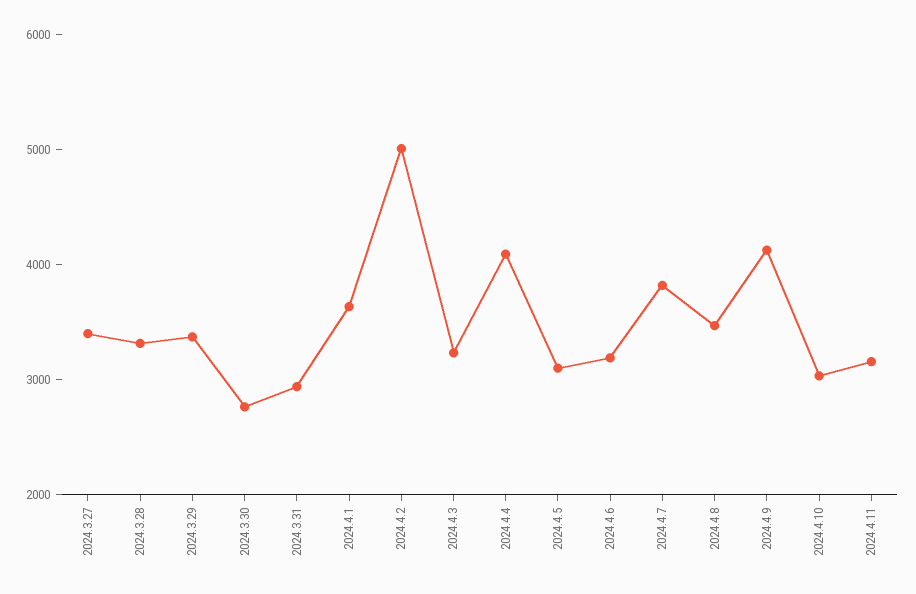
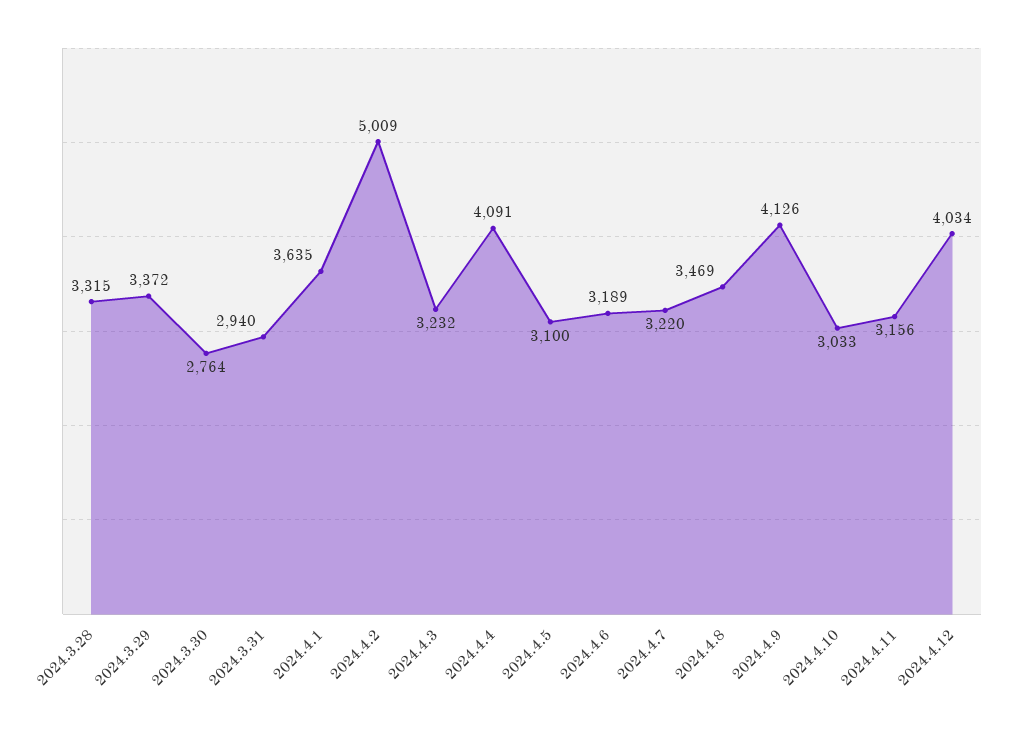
2024.3.27: 3400 -> none
2024.4.7: 3800 -> 3220
2024.4.12: none -> 4034

